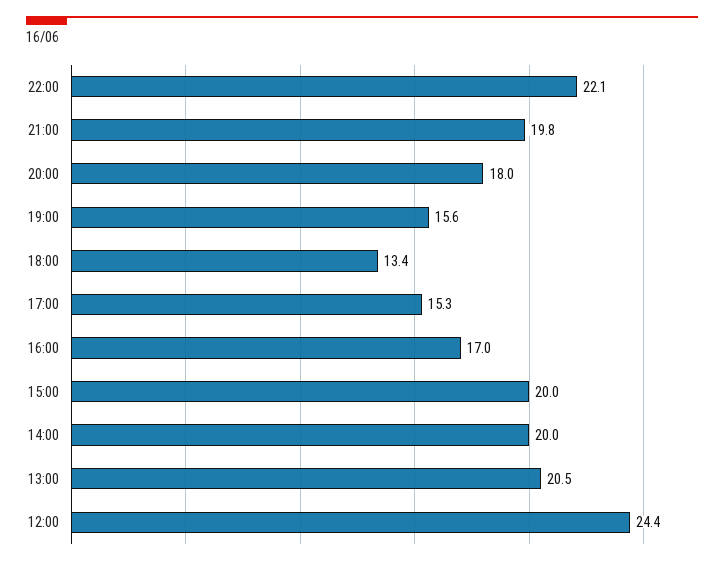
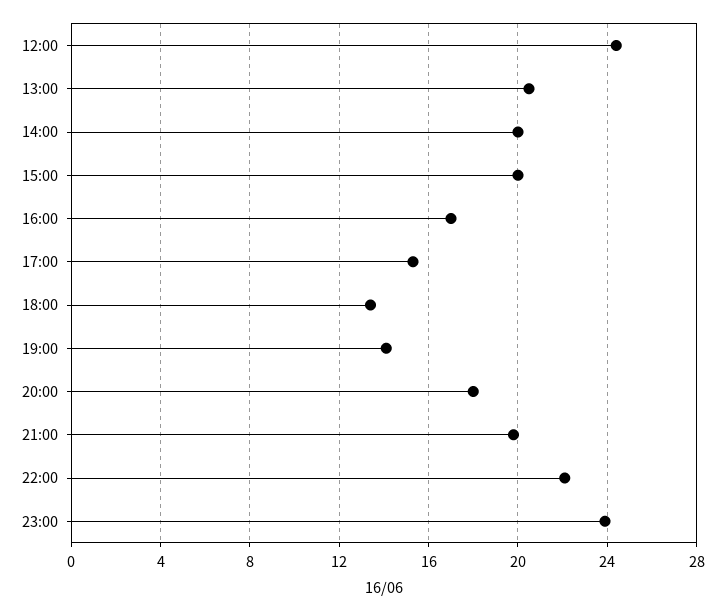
19:00: 15.6 -> 14
23:00: none -> 24

